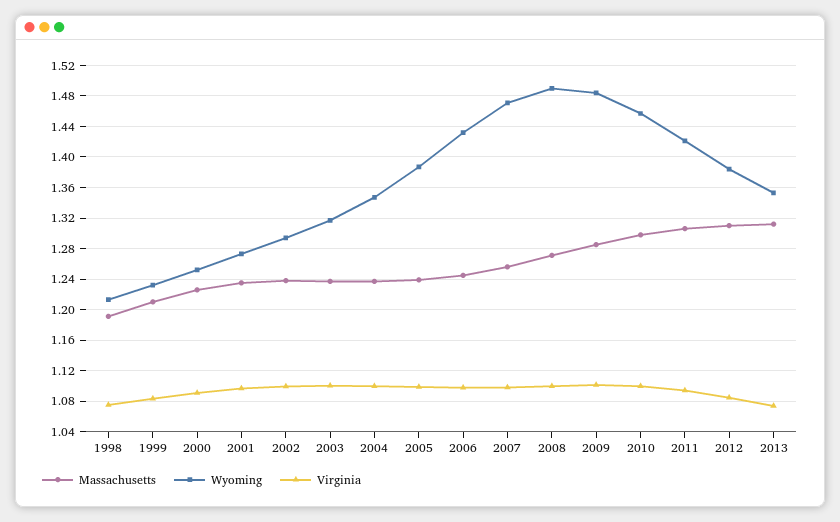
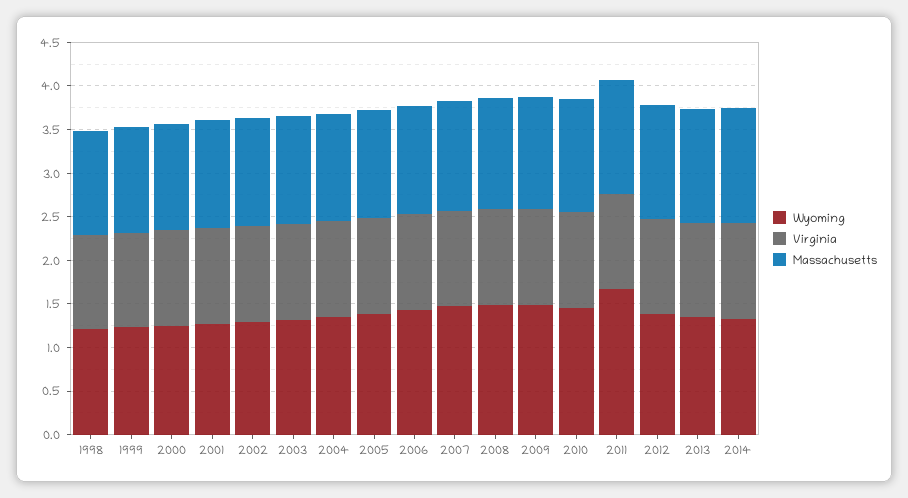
Wyoming, 2011: 1.42 -> 1.7
Wyoming, 2014: none -> 1.3
Virginia, 2014: none -> 1.1
Massachusetts, 2014: none -> 1.3

